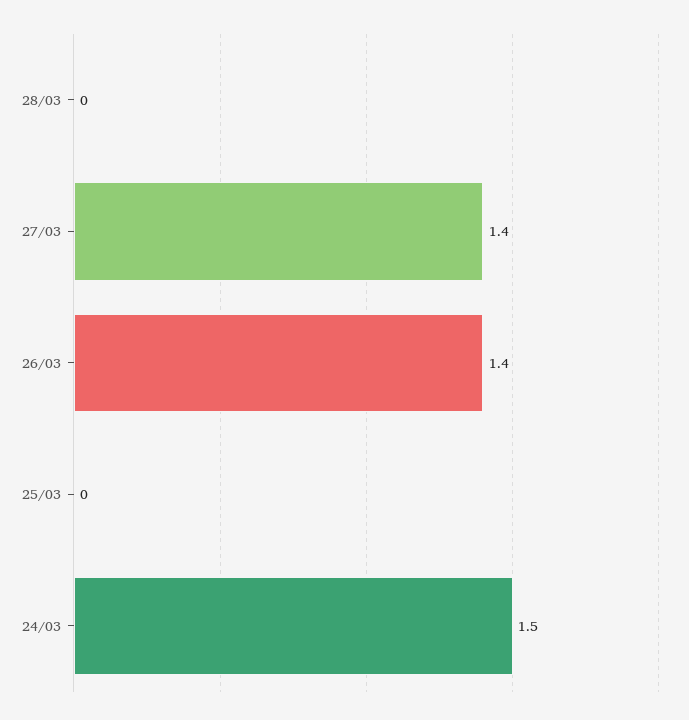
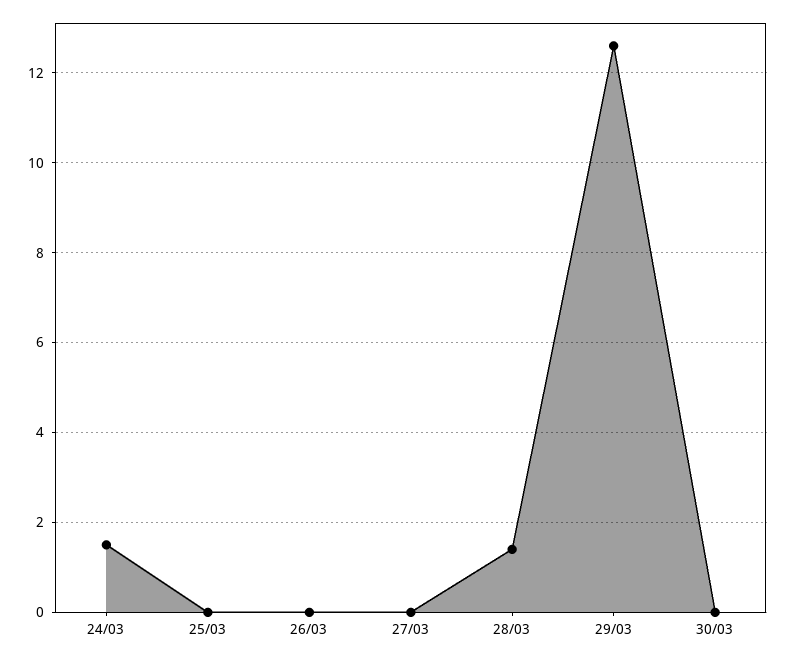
28/03: 0 -> 1.5
27/03: 1.4 -> 0
26/03: 1.4 -> 0
29/03: none -> 12.5
30/03: none -> 0

